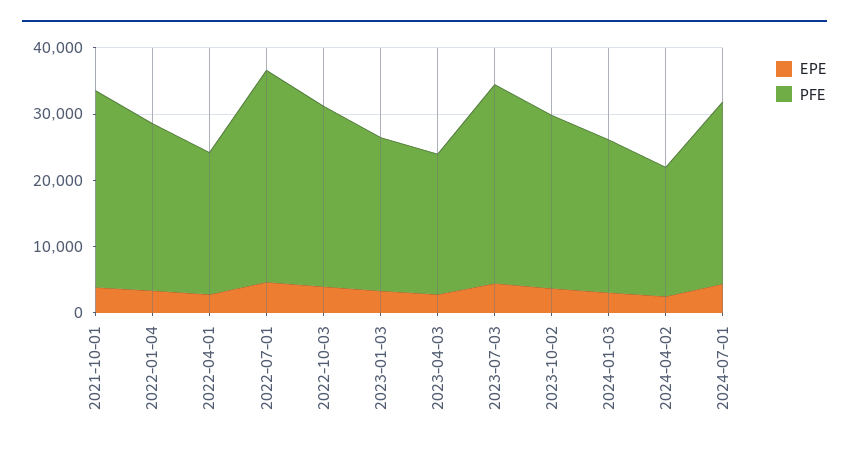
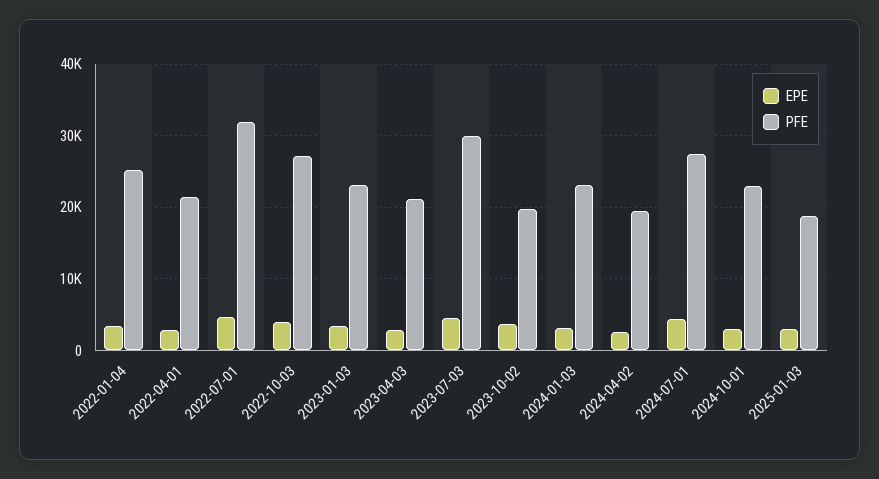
EPE, 2021-10-01: 4000 -> none
PFE, 2021-10-01: 30000 -> none
PFE, 2023-10-02: 26000 -> 20000
EPE, 2024-10-01: none -> 3000
PFE, 2024-10-01: none -> 23000
EPE, 2025-01-03: none -> 3000
PFE, 2025-01-03: none -> 19000

